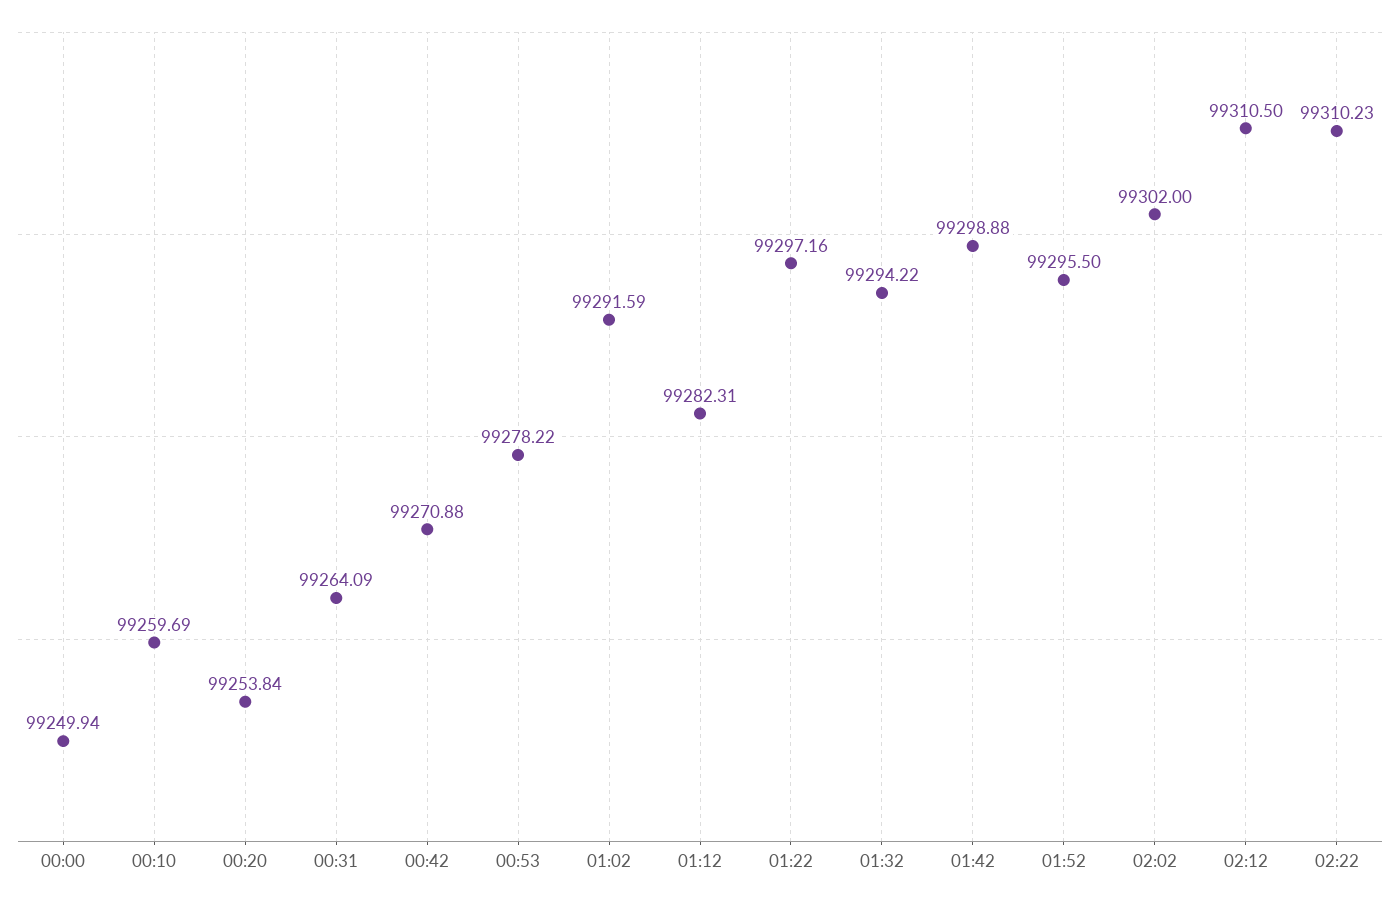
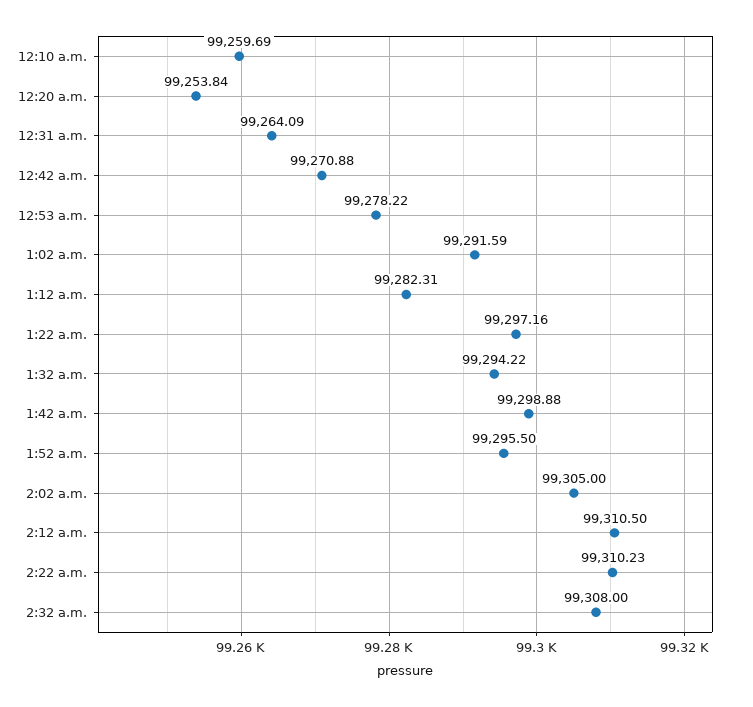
00:00: 99249.94 -> none
02:02: 99302 -> 99305
2:32 a.m.: none -> 99308

